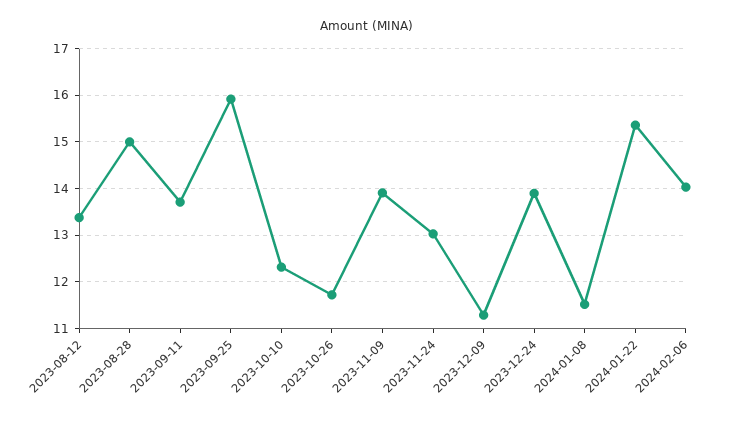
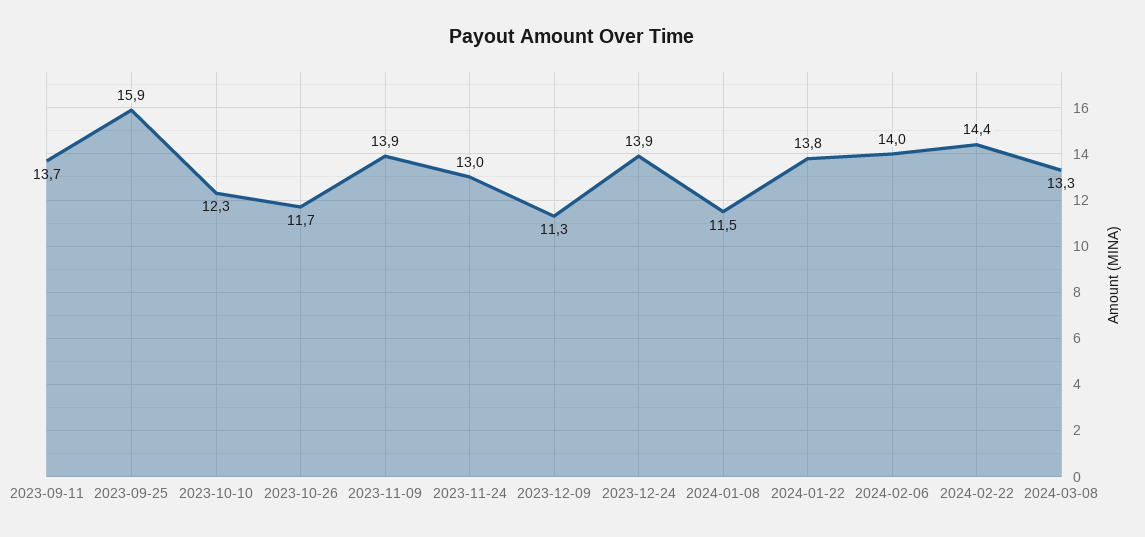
2023-08-12: 13.4 -> none
2023-08-28: 15 -> none
2024-01-22: 15.4 -> 13.8
2024-02-22: none -> 14.4
2024-03-08: none -> 13.3

